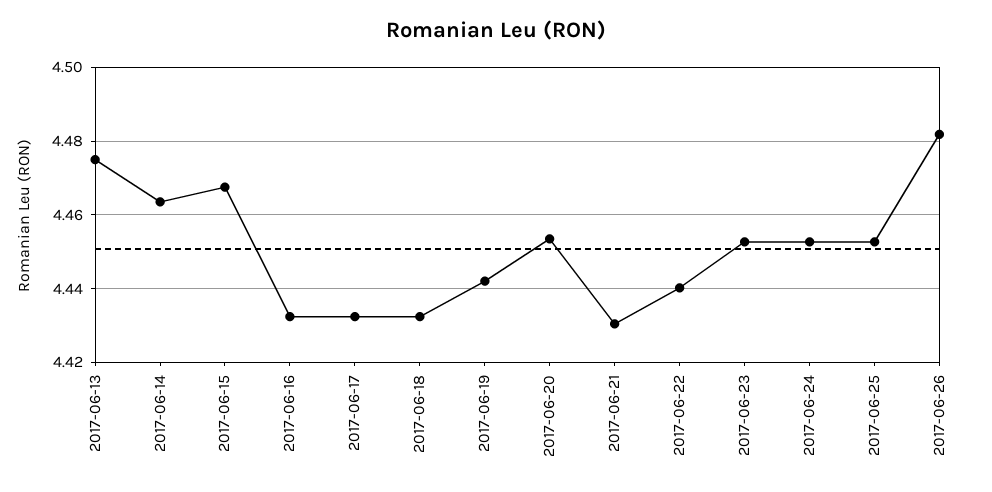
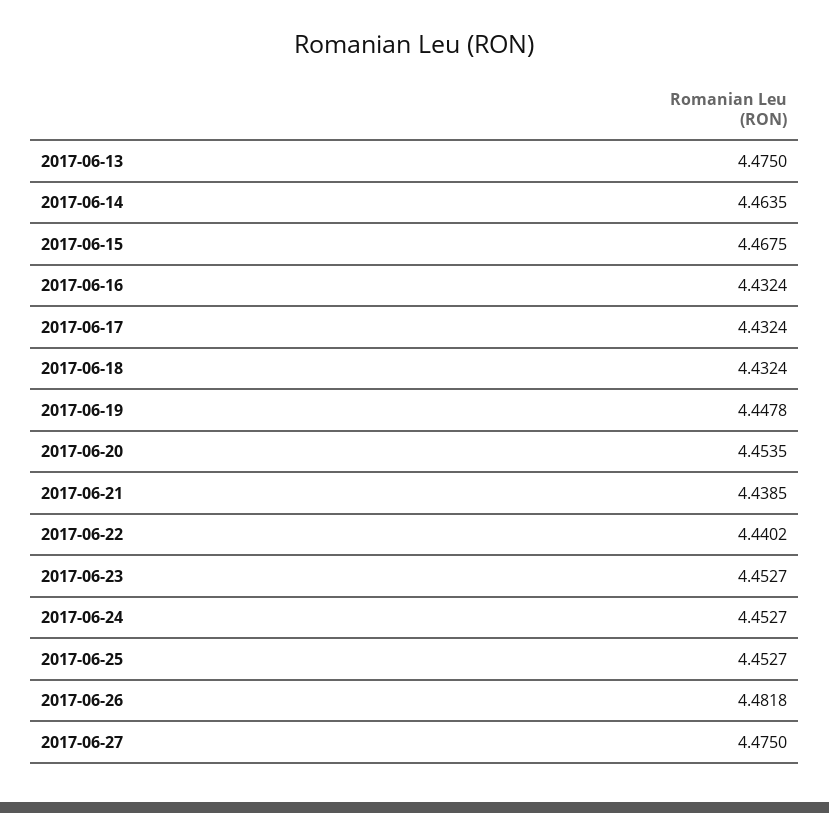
2017-06-19: 4.442 -> 4.4478
2017-06-21: 4.43 -> 4.4385
2017-06-27: none -> 4.475

